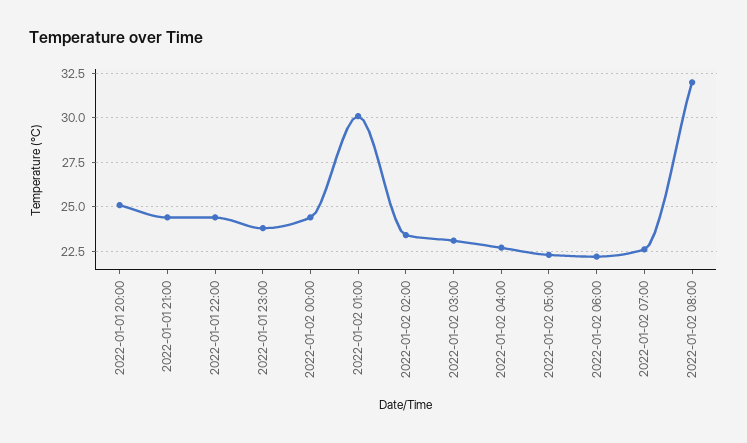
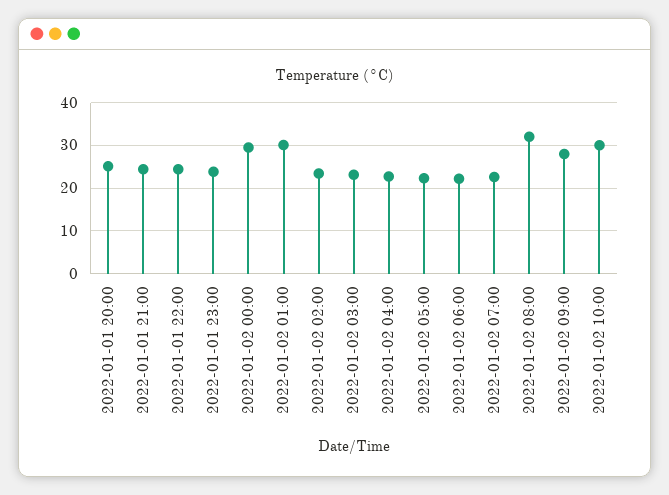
2022-01-02 00:00: 24.5 -> 30
2022-01-02 09:00: none -> 28
2022-01-02 10:00: none -> 30

